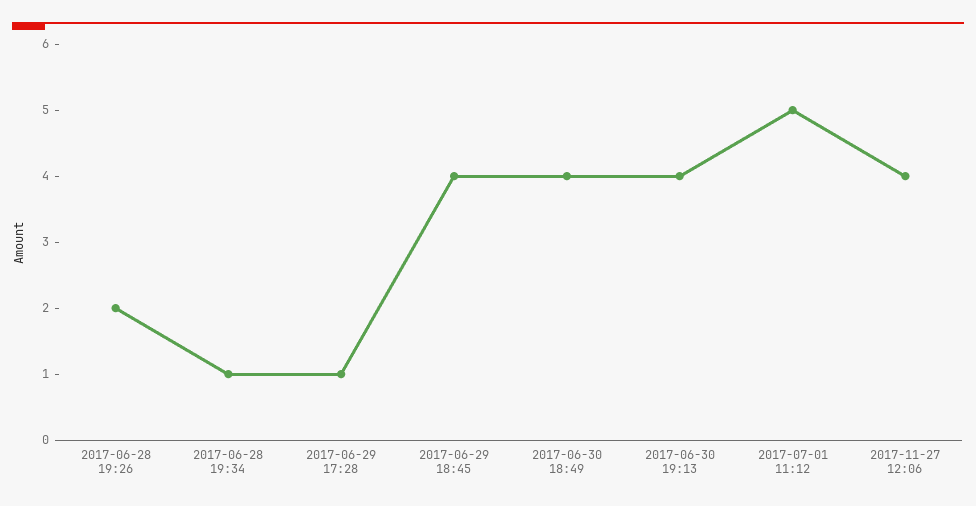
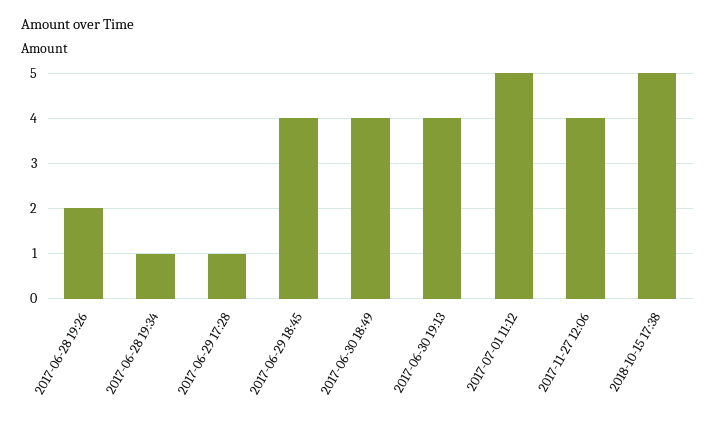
2018-10-15 17:38: none -> 5

